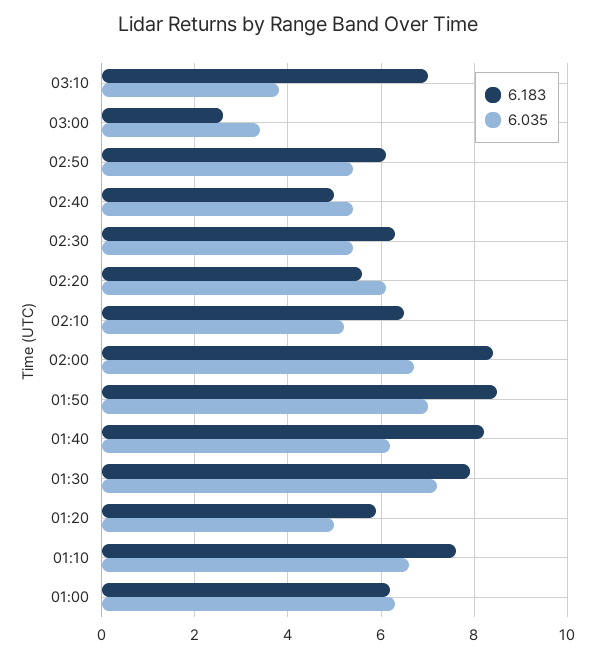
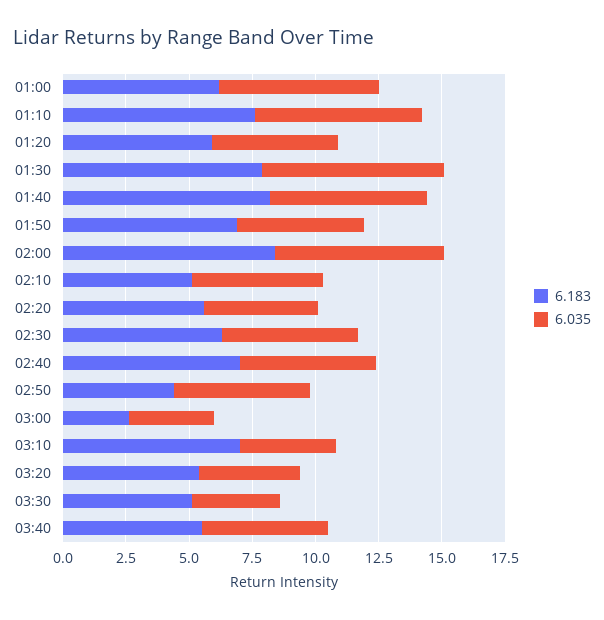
6.183, 02:50: 6 -> 4.5
6.183, 02:40: 5 -> 7
6.035, 02:20: 6 -> 4.5
6.183, 02:10: 6.5 -> 5
6.183, 01:50: 8.5 -> 7
6.035, 01:50: 7 -> 5
6.183, 03:20: none -> 5.5
6.035, 03:20: none -> 4
6.183, 03:30: none -> 5
6.035, 03:30: none -> 3.5
6.183, 03:40: none -> 5.5
6.035, 03:40: none -> 5

